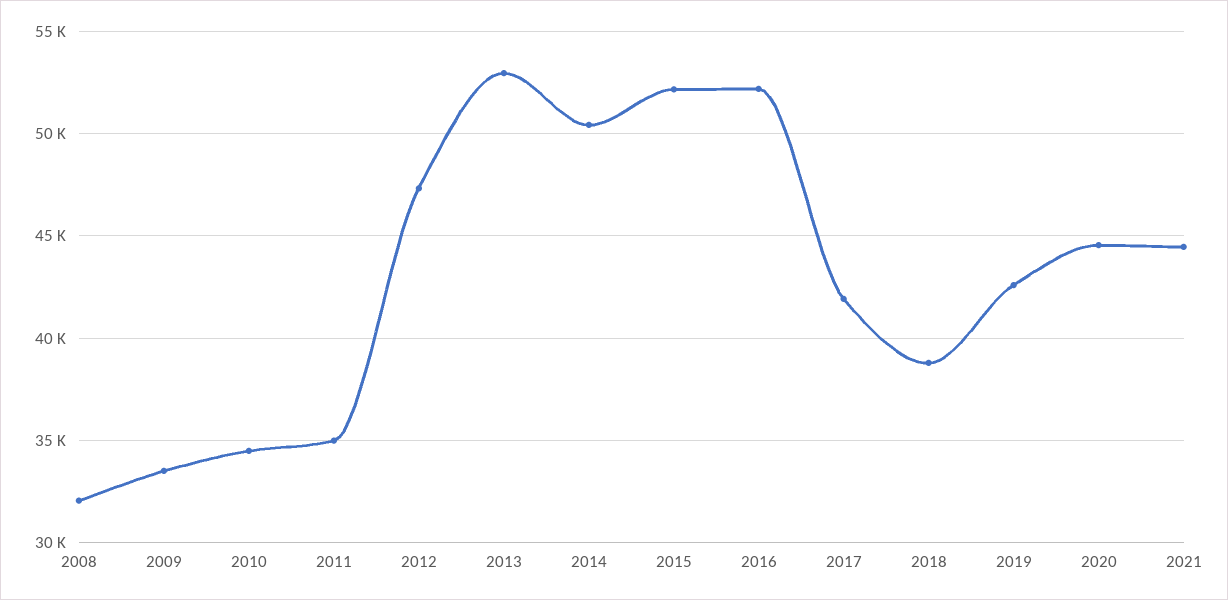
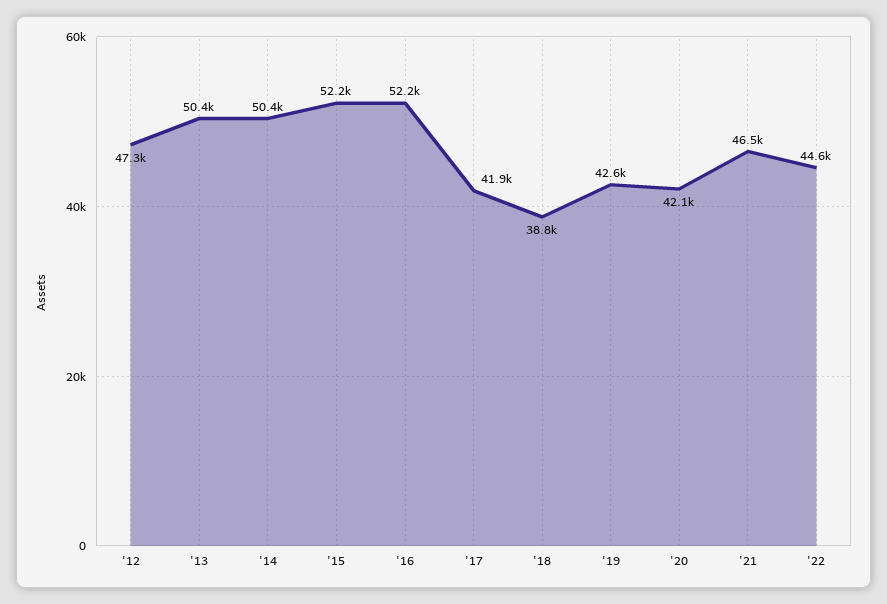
2008: 32000 -> none
2009: 33500 -> none
2010: 34500 -> none
2011: 35000 -> none
2013: 53000 -> 50400
2020: 44500 -> 42100
2021: 44500 -> 46500
'22: none -> 44600

